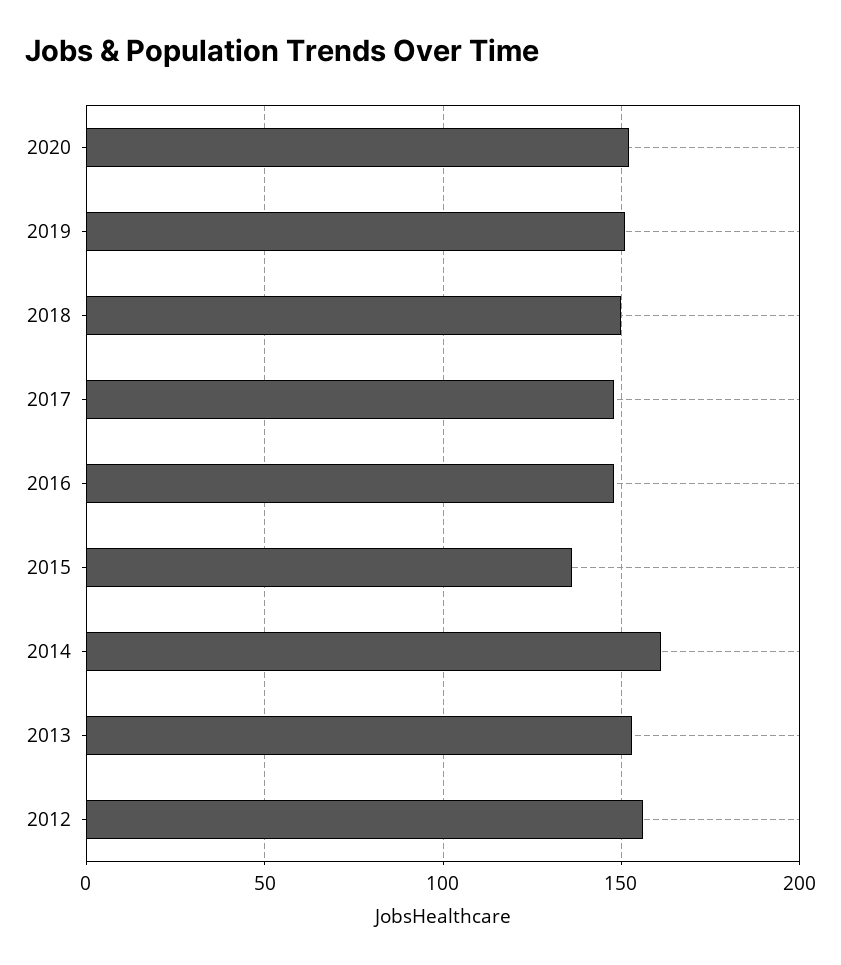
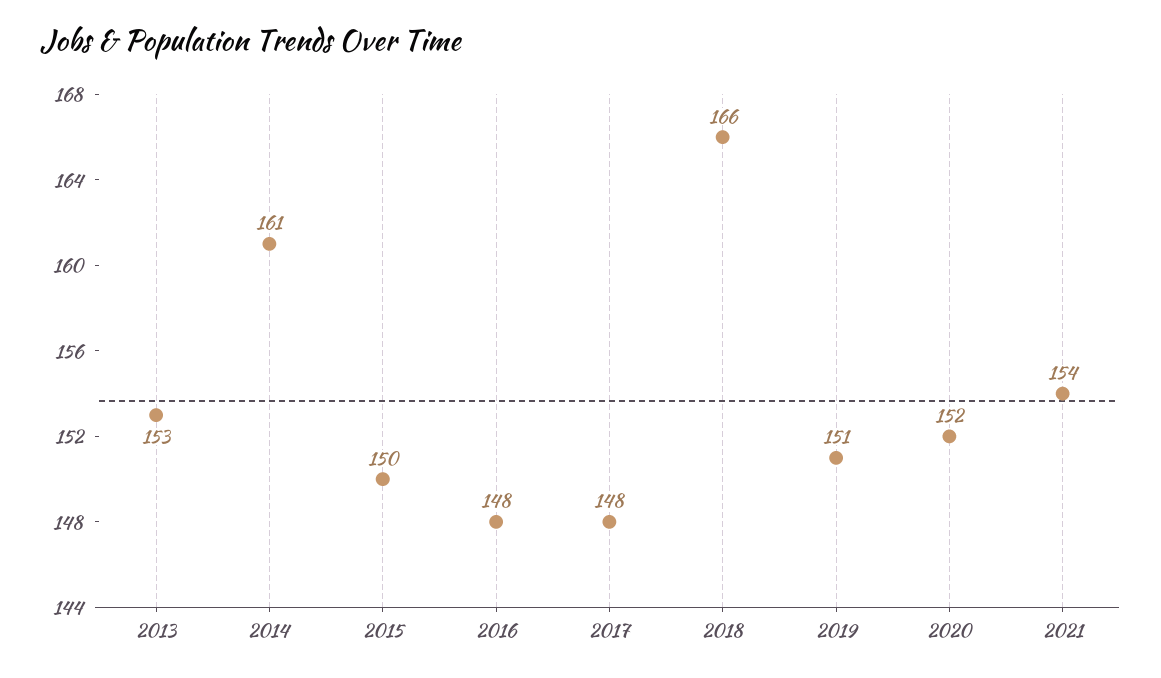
2018: 150 -> 166
2015: 135 -> 150
2012: 155 -> none
2021: none -> 154

